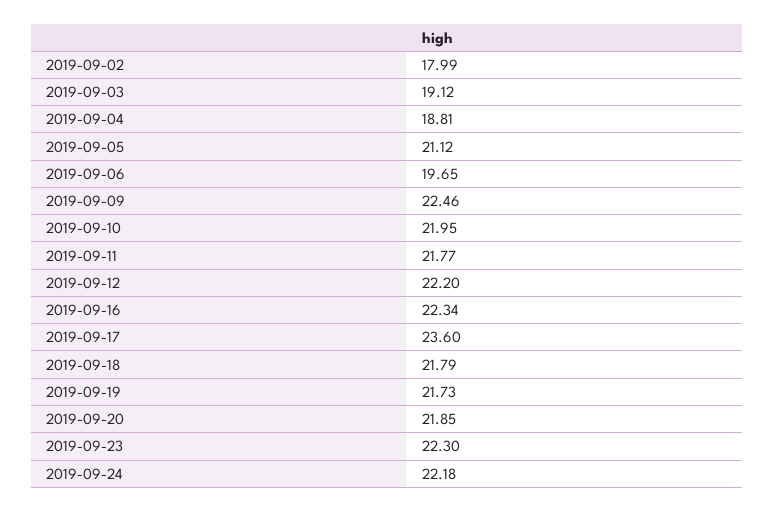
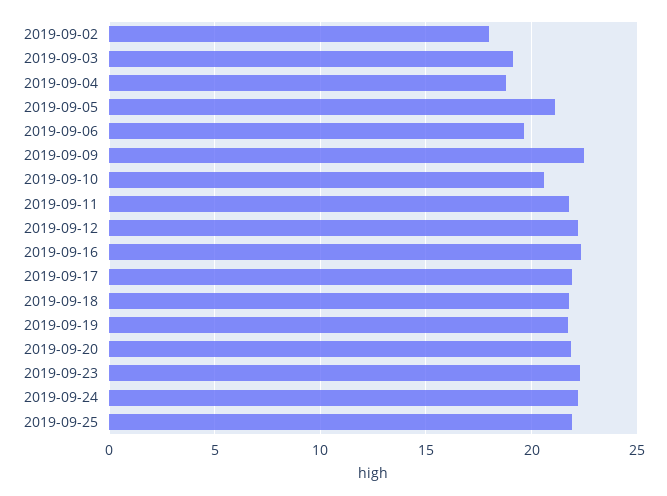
2019-09-10: 21.95 -> 20.5
2019-09-17: 23.6 -> 22
2019-09-25: none -> 22

